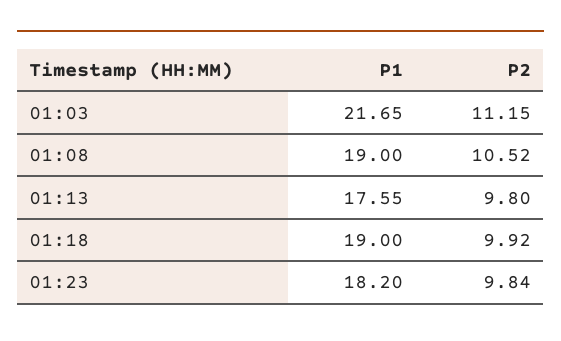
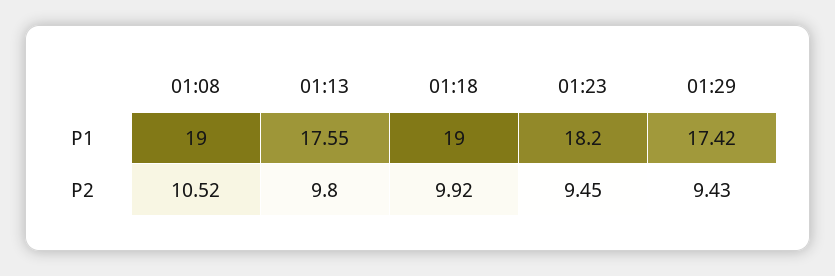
P1, 01:03: 21.65 -> none
P2, 01:03: 11.15 -> none
P2, 01:23: 9.84 -> 9.45
P1, 01:29: none -> 17.42
P2, 01:29: none -> 9.43

